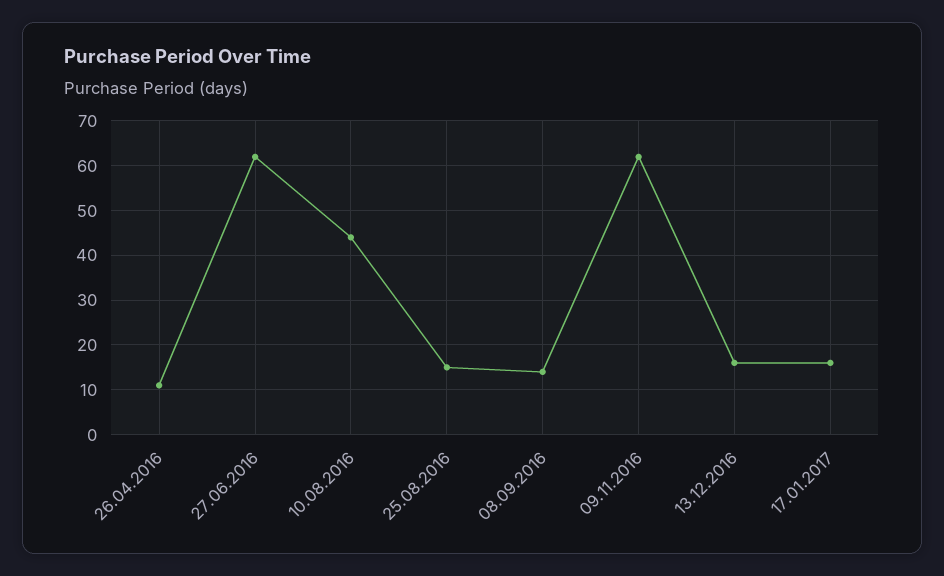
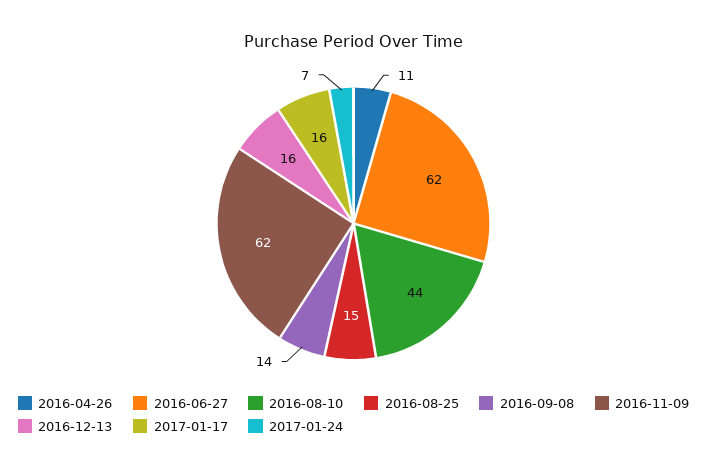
2017-01-24: none -> 7

